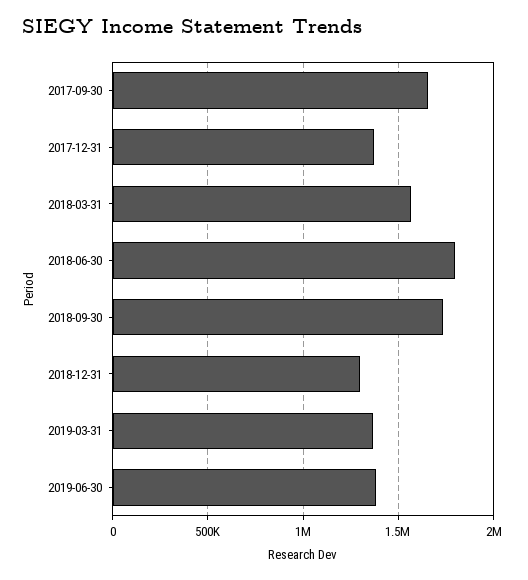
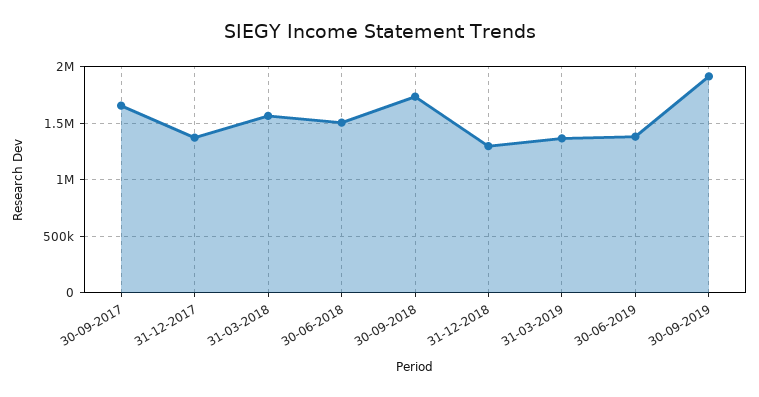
2018-06-30: 1800000 -> 1500000
30-09-2019: none -> 1900000

